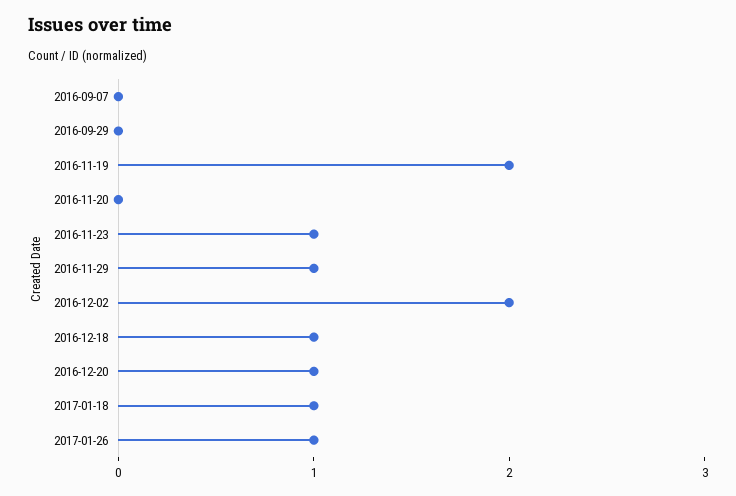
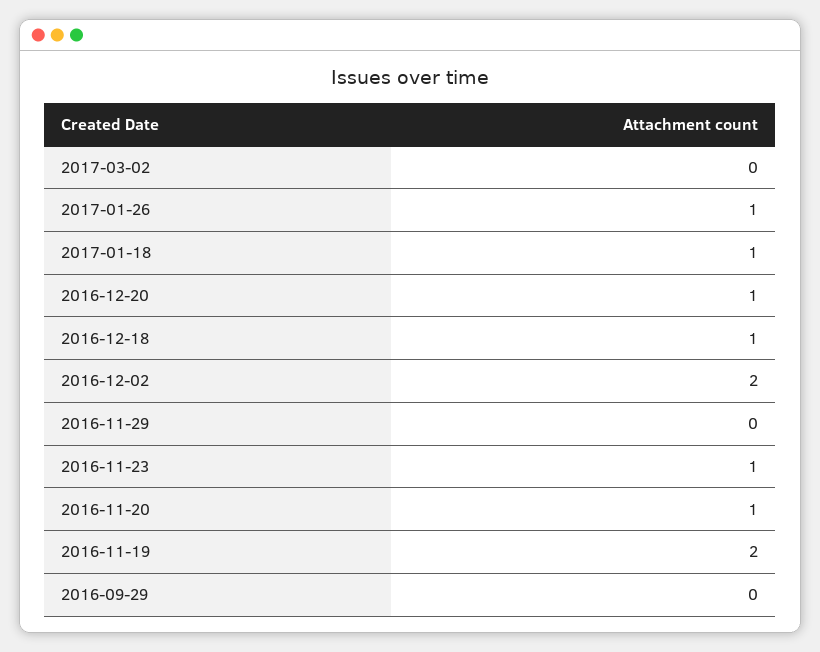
2016-09-07: 0 -> none
2016-11-20: 0 -> 1
2016-11-29: 1 -> 0
2017-03-02: none -> 0

